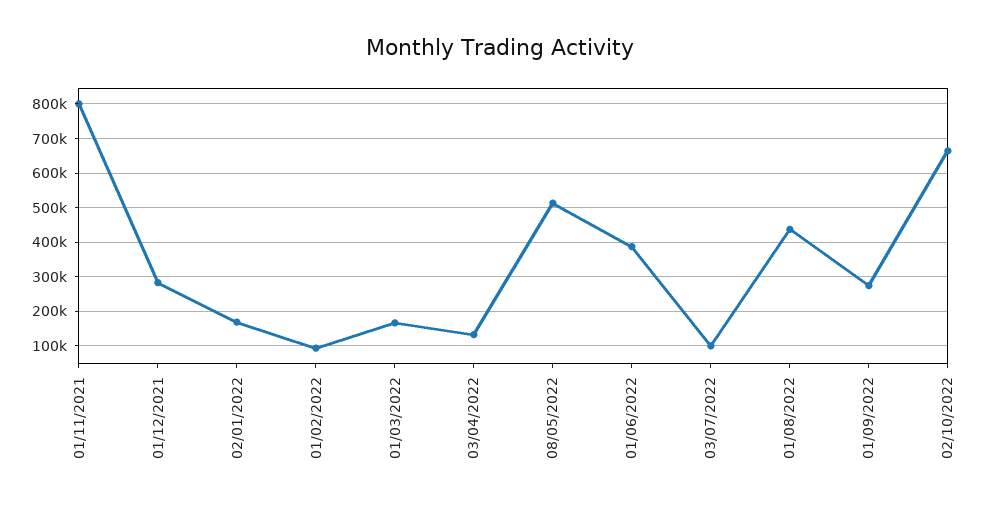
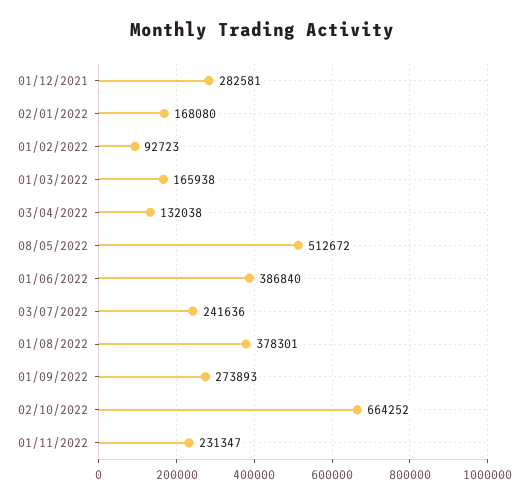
01/11/2021: 800000 -> none
03/07/2022: 100000 -> 241636
01/08/2022: 440000 -> 378301
01/11/2022: none -> 231347

